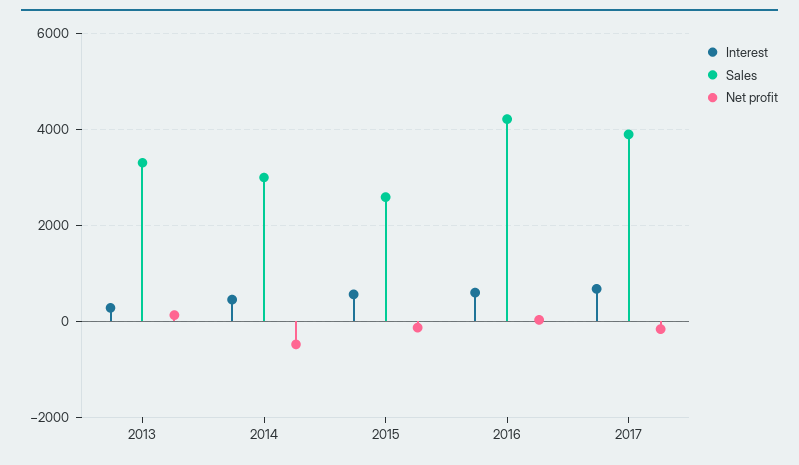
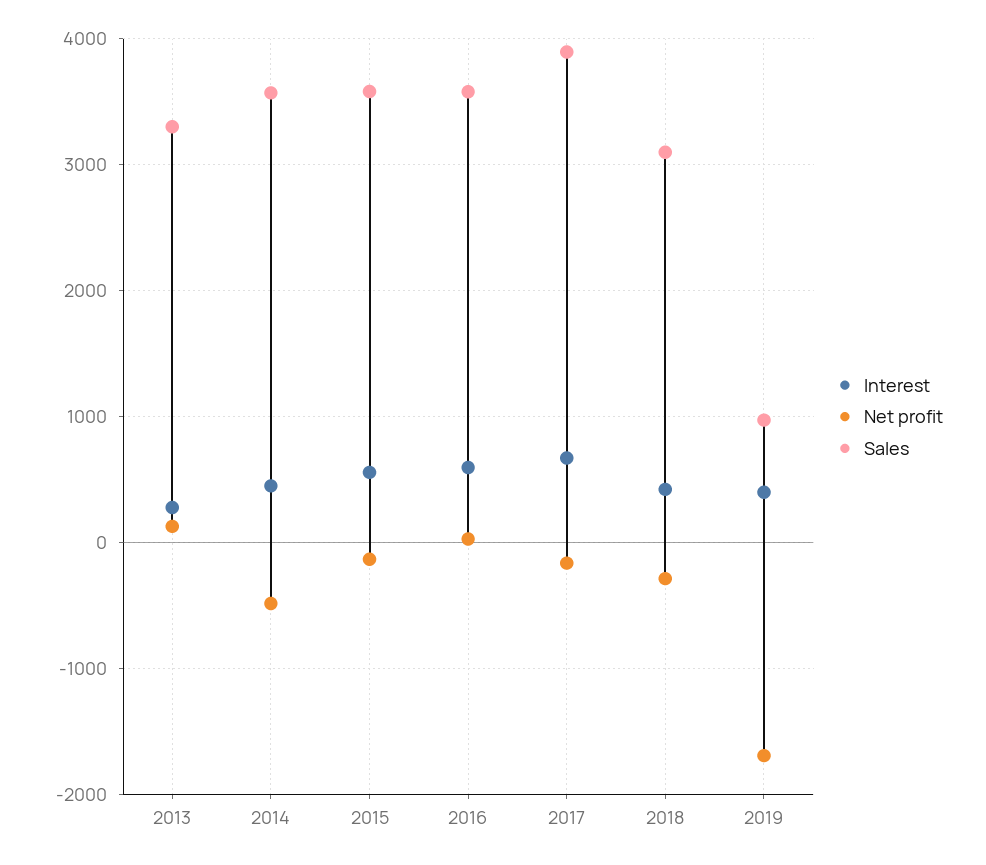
Sales, 2014: 3000 -> 3600
Sales, 2015: 2600 -> 3600
Sales, 2016: 4200 -> 3600
Interest, 2018: none -> 400
Net profit, 2018: none -> -300
Sales, 2018: none -> 3100
Interest, 2019: none -> 400
Net profit, 2019: none -> -1700
Sales, 2019: none -> 1000

